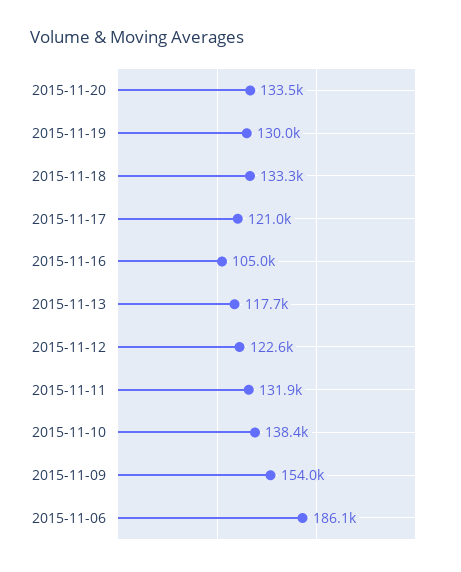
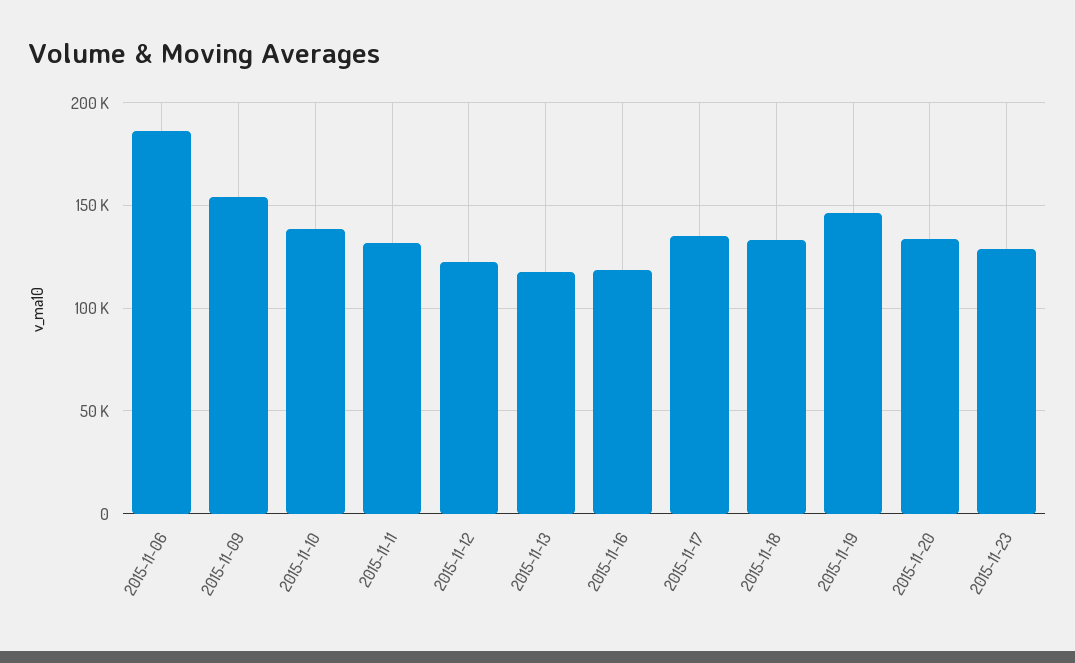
2015-11-19: 130000 -> 145000
2015-11-17: 121000 -> 135000
2015-11-16: 105000 -> 120000
2015-11-23: none -> 130000

